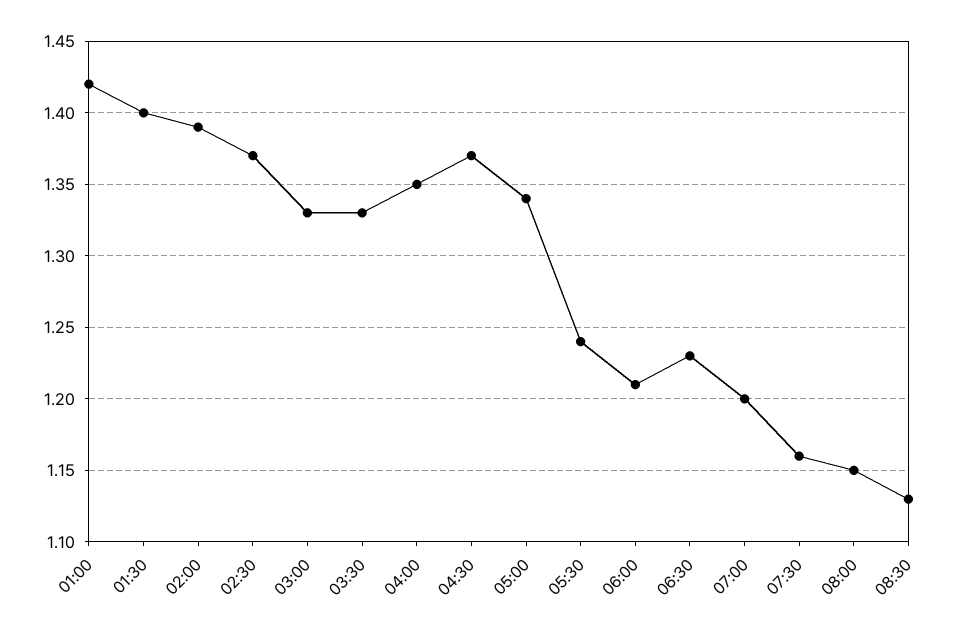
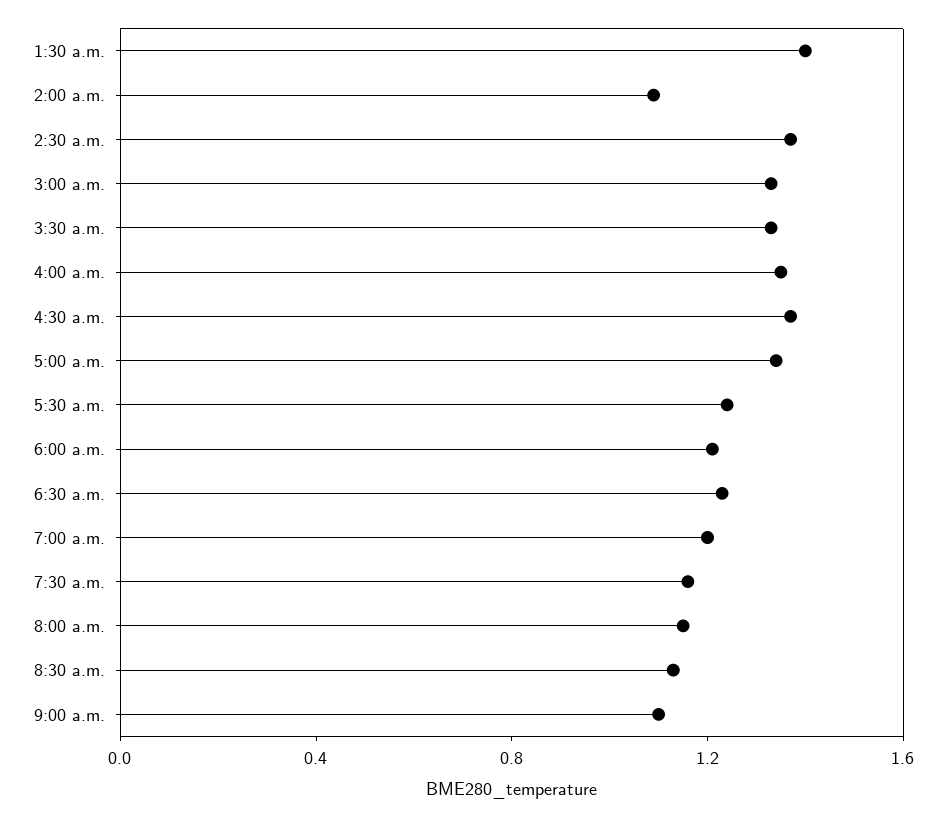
01:00: 1.42 -> none
02:00: 1.39 -> 1.1
9:00 a.m.: none -> 1.1

